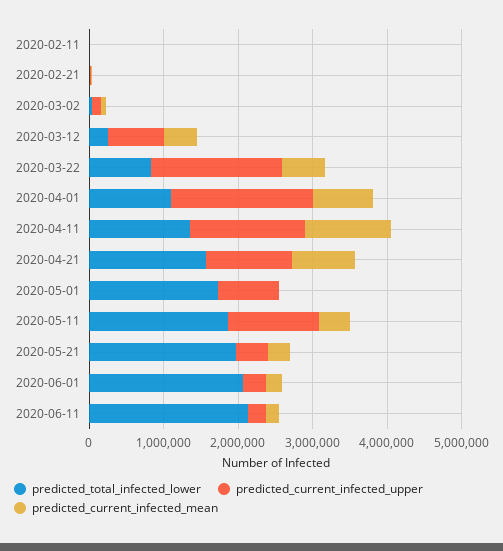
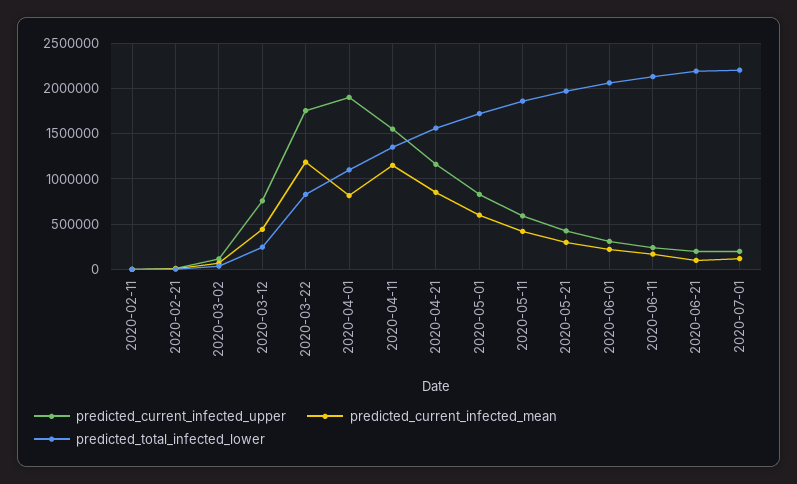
predicted_current_infected_mean, 2020-03-22: 600000 -> 1200000
predicted_current_infected_mean, 2020-05-01: 0 -> 600000
predicted_current_infected_upper, 2020-05-11: 1200000 -> 600000
predicted_current_infected_upper, 2020-06-21: none -> 200000
predicted_current_infected_mean, 2020-06-21: none -> 100000
predicted_total_infected_lower, 2020-06-21: none -> 2200000
predicted_current_infected_upper, 2020-07-01: none -> 200000
predicted_current_infected_mean, 2020-07-01: none -> 100000
predicted_total_infected_lower, 2020-07-01: none -> 2200000

